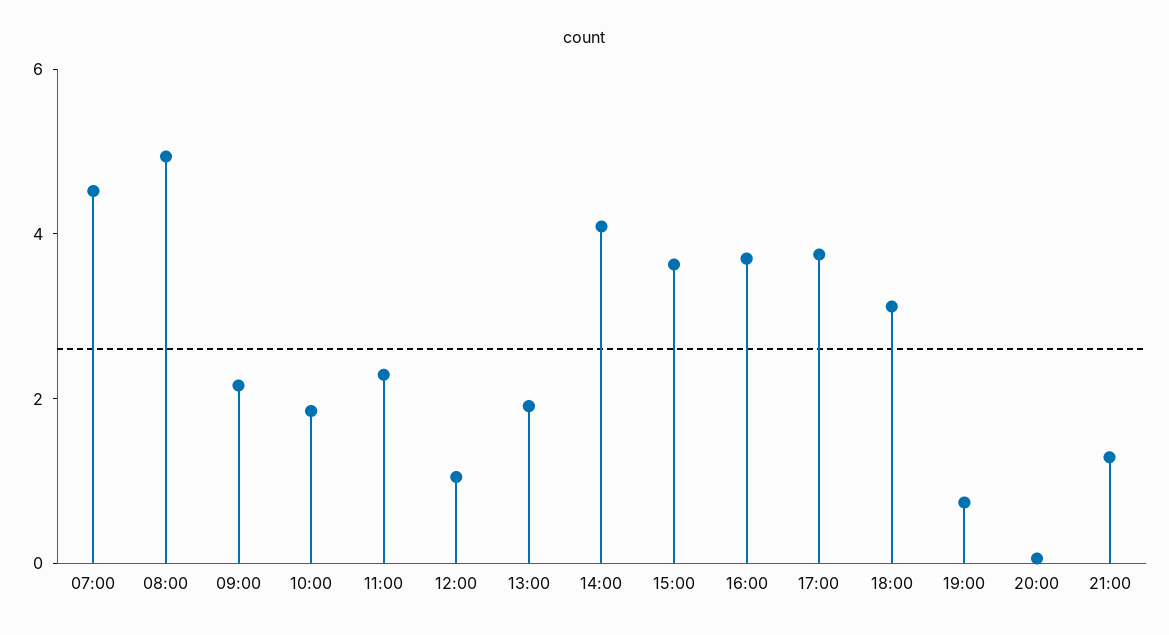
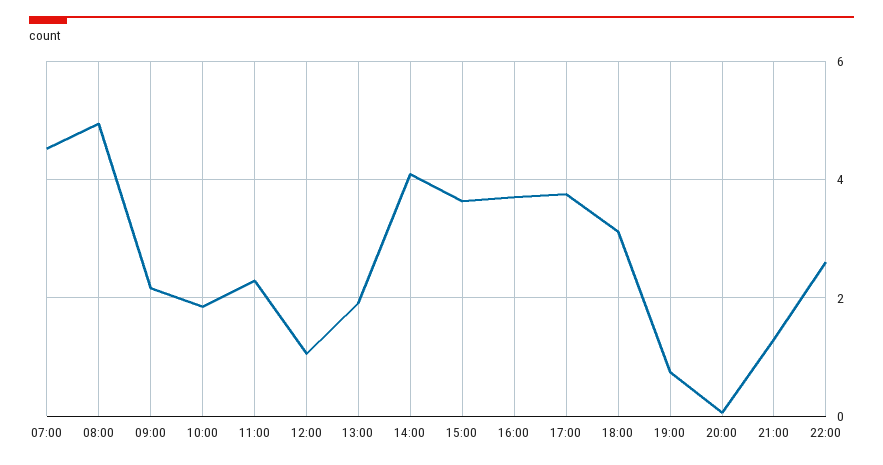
22:00: none -> 2.6

